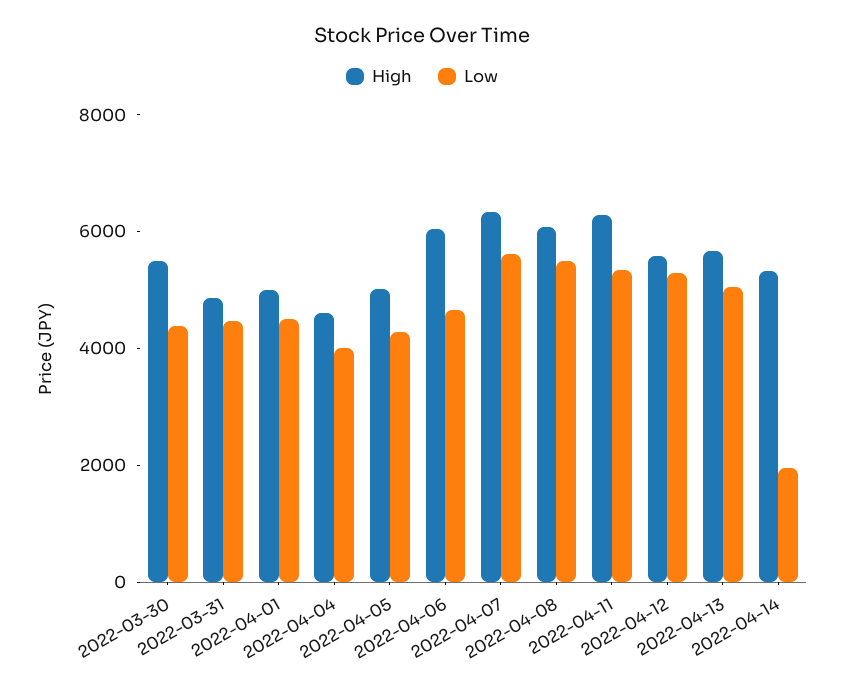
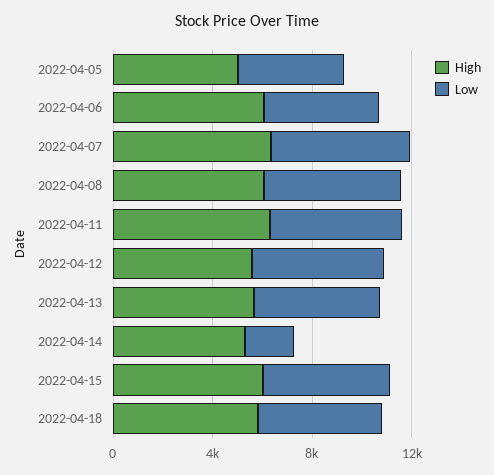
High, 2022-03-30: 5500 -> none
Low, 2022-03-30: 4500 -> none
High, 2022-03-31: 5000 -> none
Low, 2022-03-31: 4500 -> none
High, 2022-04-01: 5000 -> none
Low, 2022-04-01: 4500 -> none
High, 2022-04-04: 4500 -> none
Low, 2022-04-04: 4000 -> none
High, 2022-04-15: none -> 6000
Low, 2022-04-15: none -> 5000
High, 2022-04-18: none -> 6000
Low, 2022-04-18: none -> 5000

